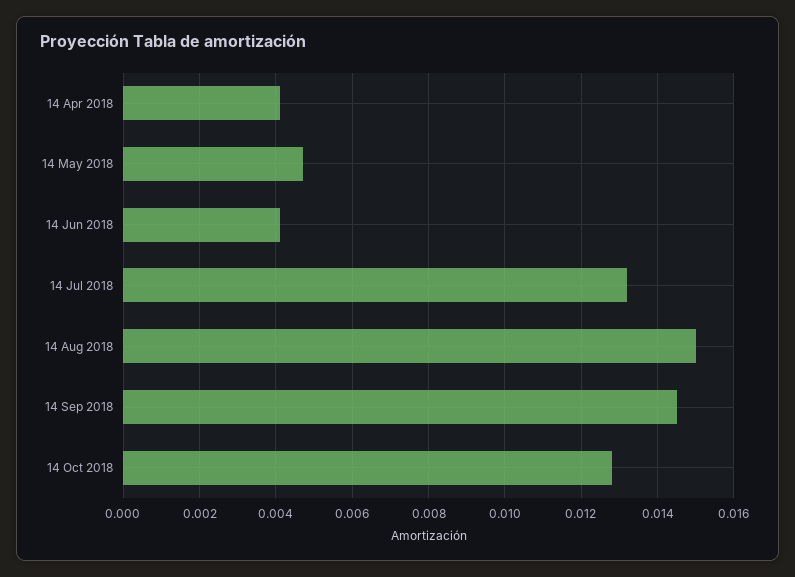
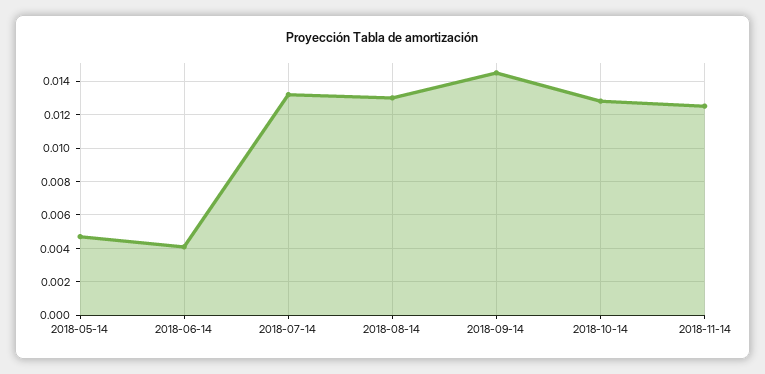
14 Apr 2018: 0.004 -> none
14 Aug 2018: 0.015 -> 0.013
2018-11-14: none -> 0.0125

